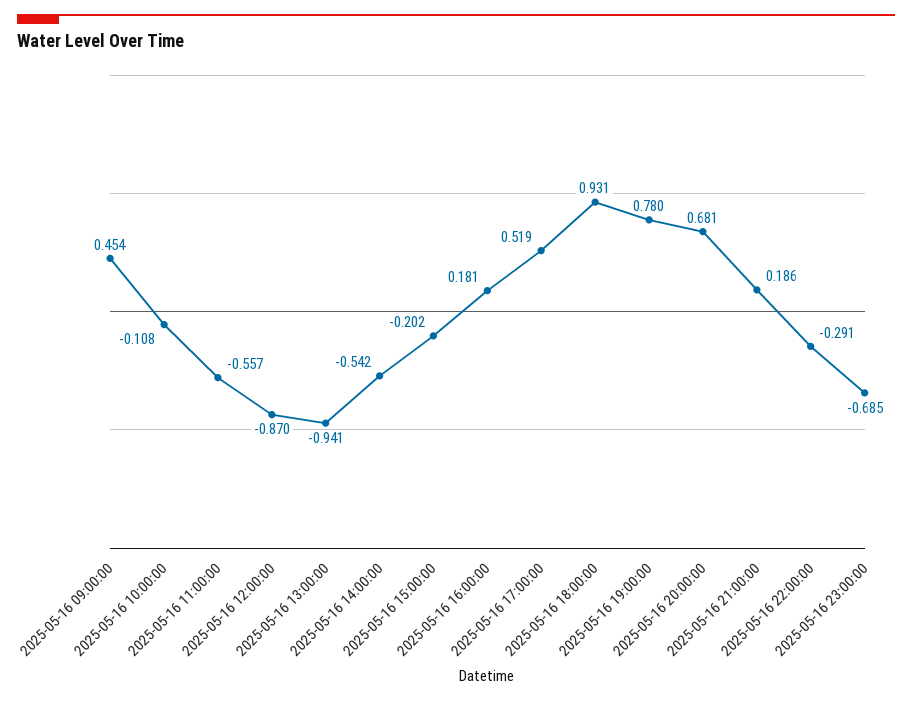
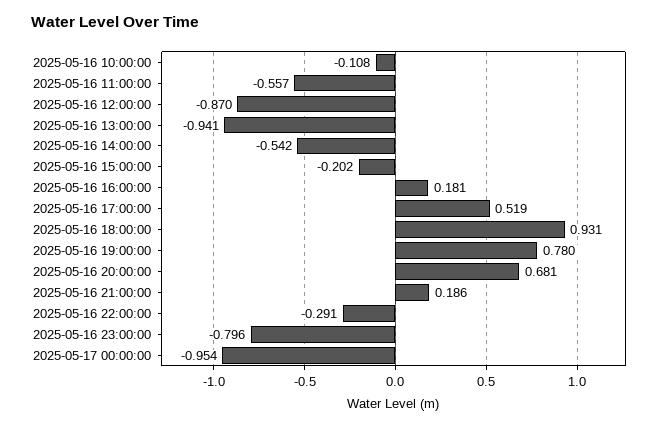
2025-05-16 09:00:00: 0.454 -> none
2025-05-16 23:00:00: -0.685 -> -0.796
2025-05-17 00:00:00: none -> -0.954

